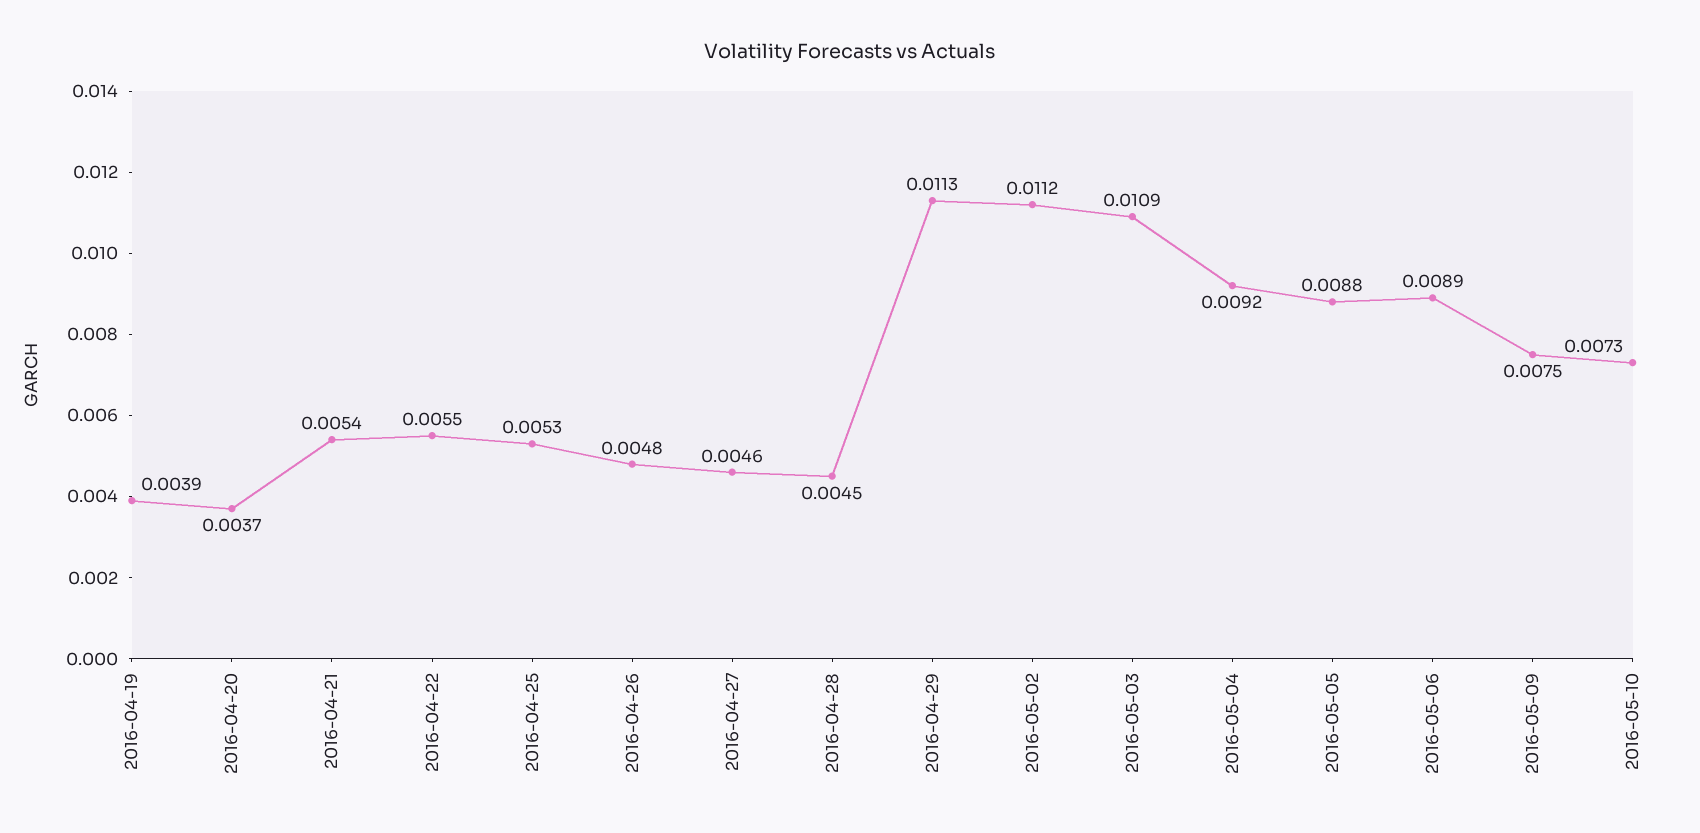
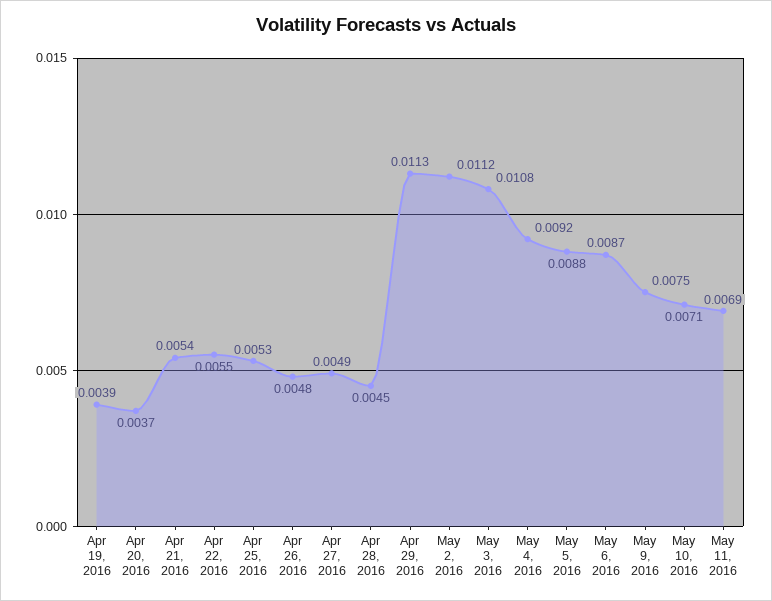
2016-04-27: 0.0046 -> 0.0049
2016-05-03: 0.0109 -> 0.0108
2016-05-06: 0.0089 -> 0.0087
2016-05-10: 0.0073 -> 0.0071
May 11, 2016: none -> 0.0069

